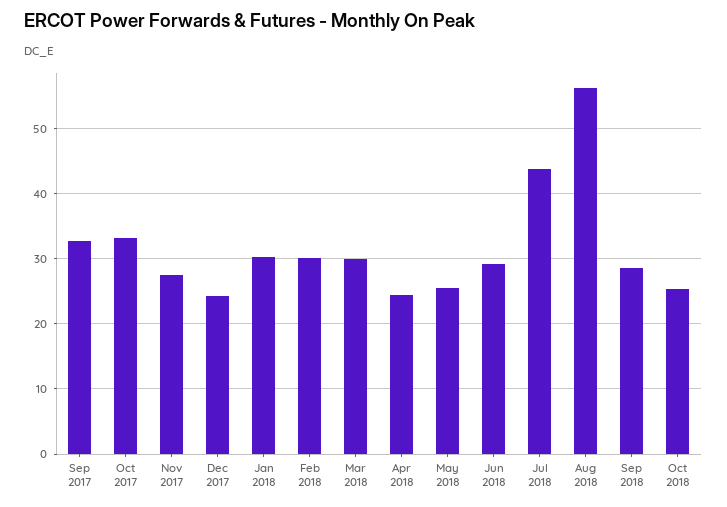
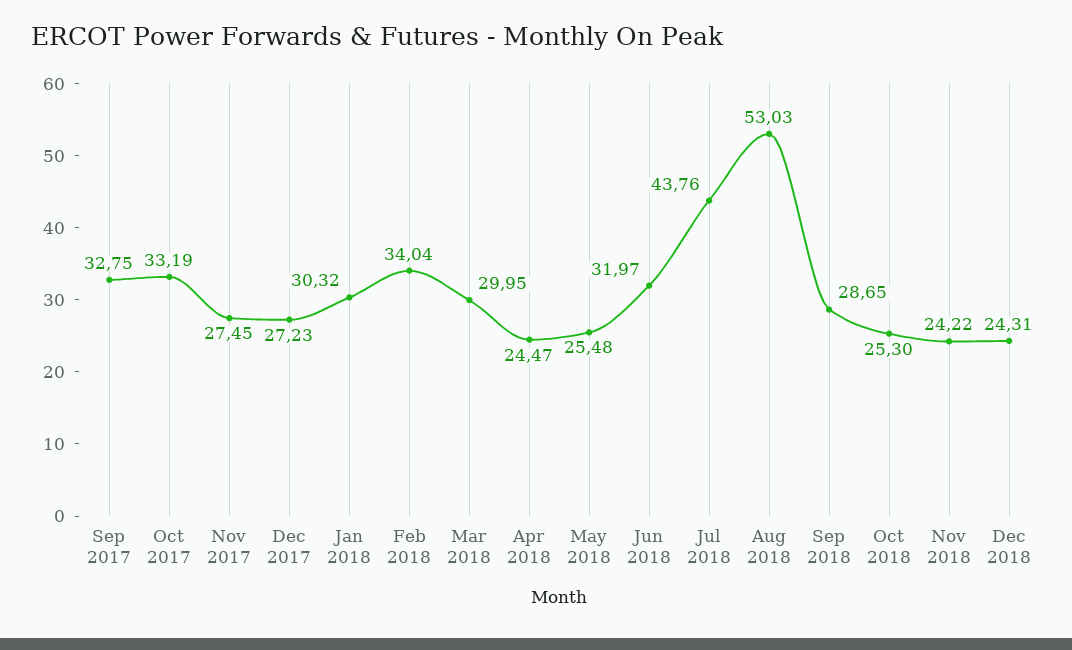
Dec 2017: 24 -> 27.23
Feb 2018: 30 -> 34.04
Jun 2018: 29 -> 31.97
Aug 2018: 56 -> 53.03
Nov 2018: none -> 24.22
Dec 2018: none -> 24.31

